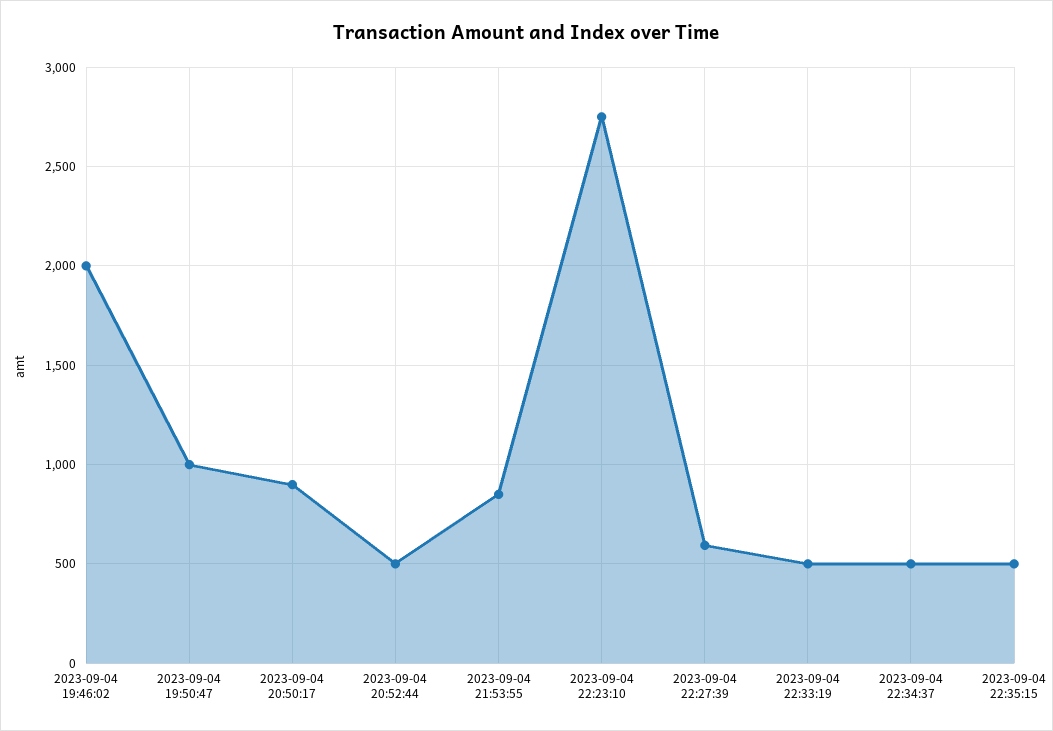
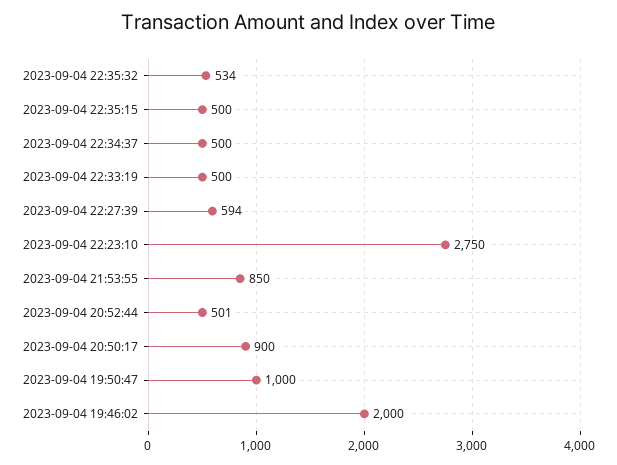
2023-09-04 22:35:32: none -> 534

